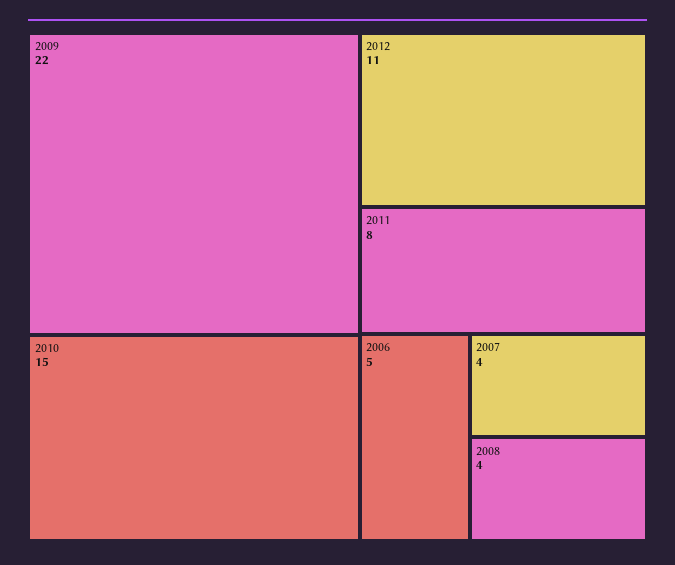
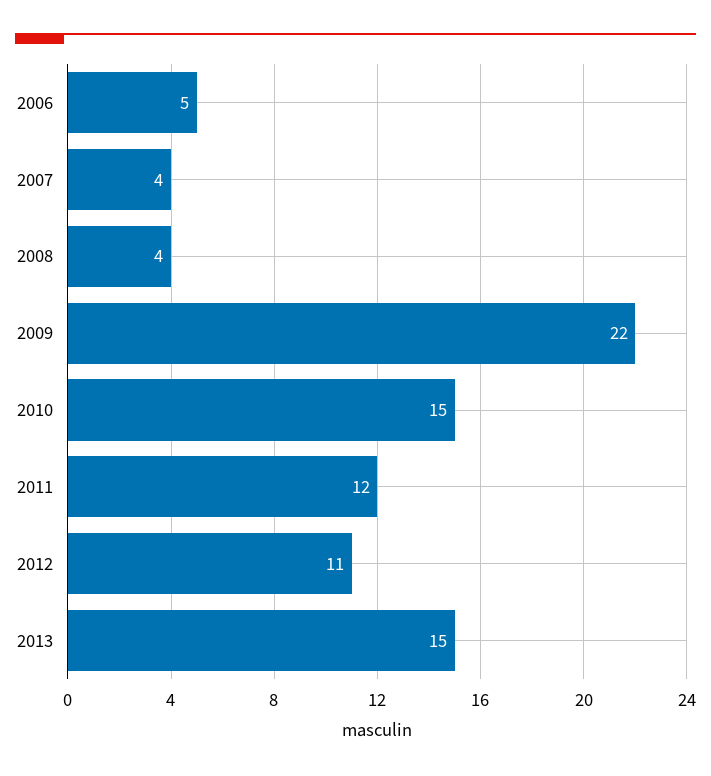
2011: 8 -> 12
2013: none -> 15

